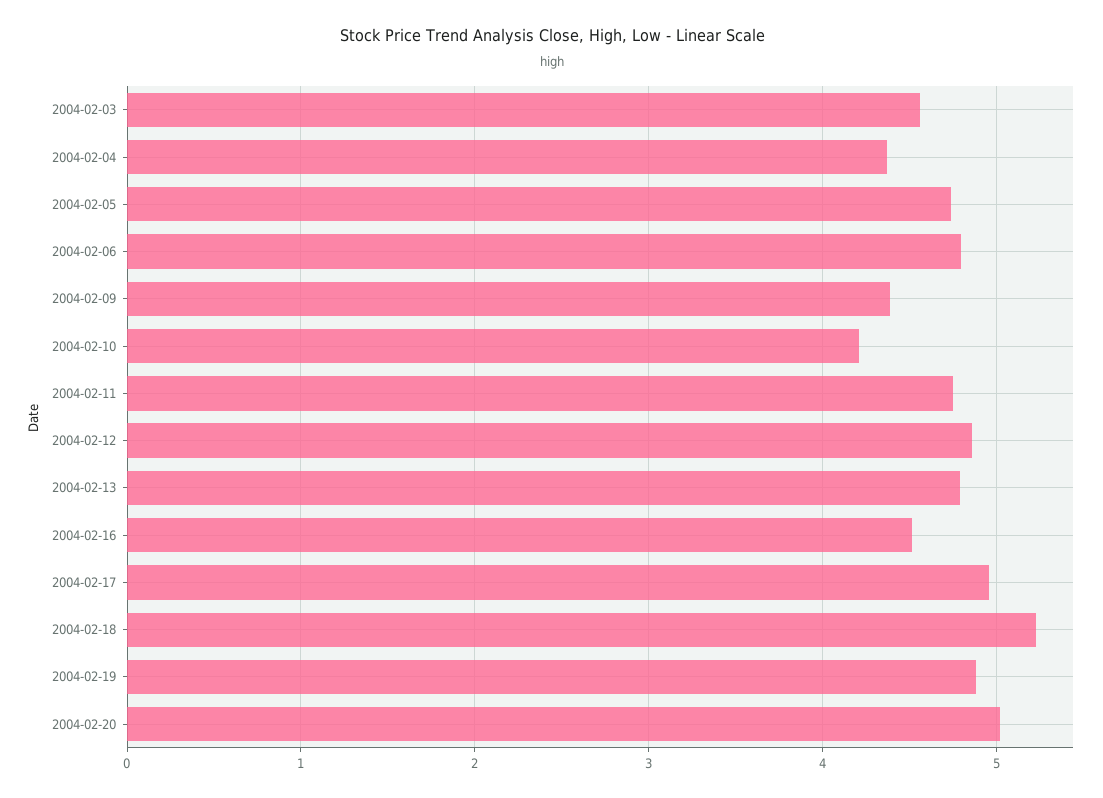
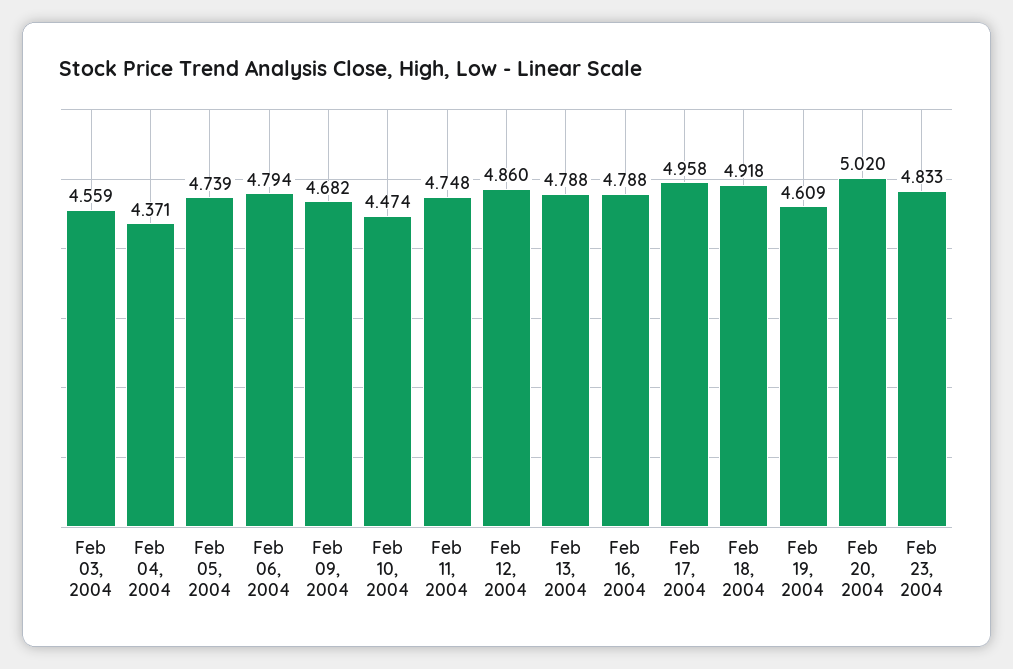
2004-02-09: 4.4 -> 4.682
2004-02-10: 4.2 -> 4.474
2004-02-16: 4.5 -> 4.788
2004-02-18: 5.2 -> 4.918
2004-02-19: 4.9 -> 4.609
Feb 23, 2004: none -> 4.833

